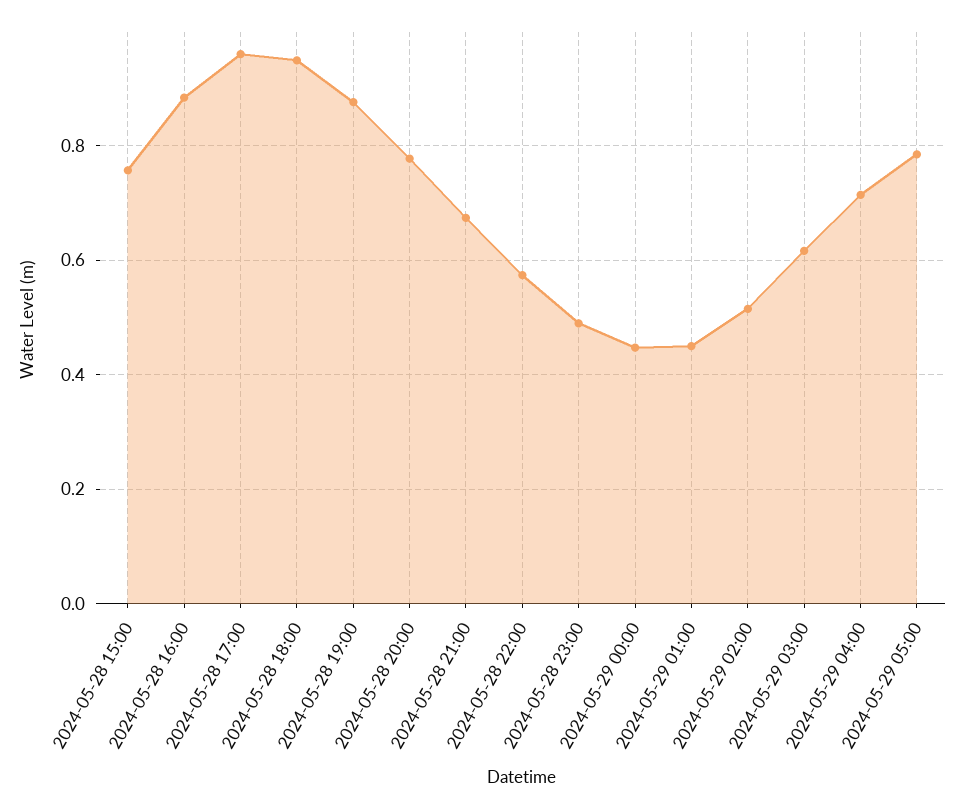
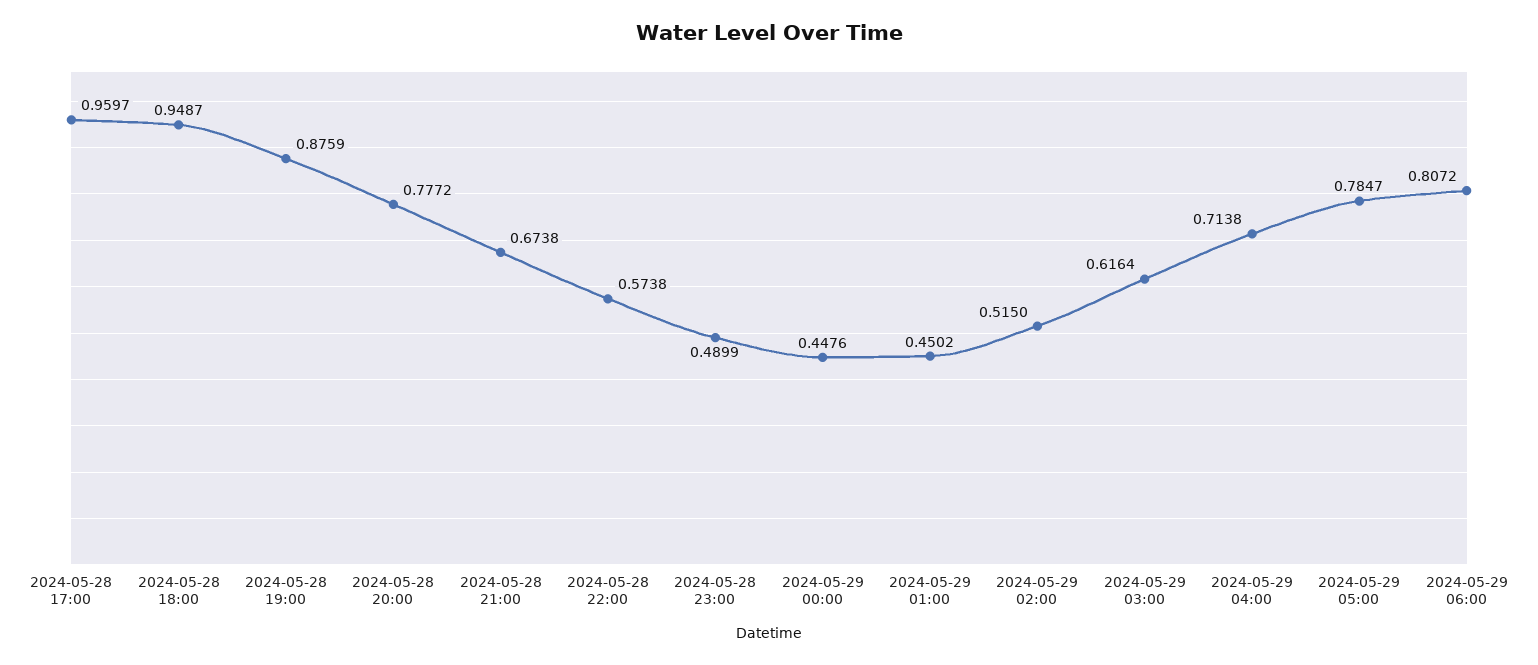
2024-05-28 15:00: 0.76 -> none
2024-05-28 16:00: 0.88 -> none
2024-05-29 06:00: none -> 0.8072

